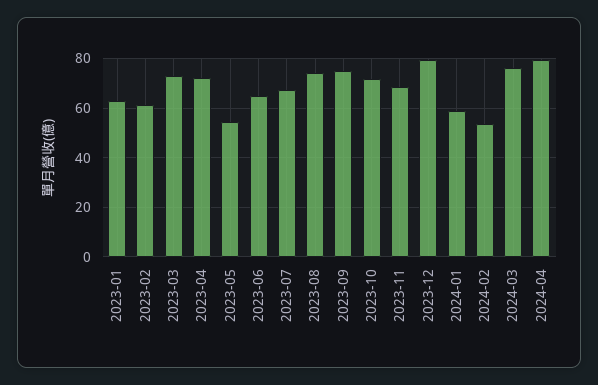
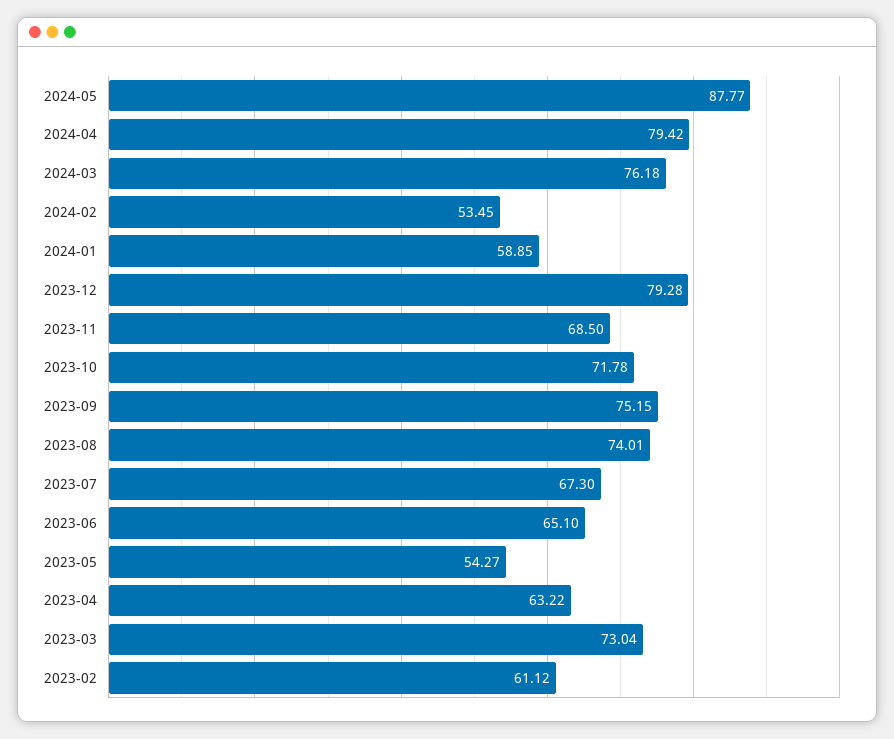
2023-01: 62.5 -> none
2023-04: 72.5 -> 63.22
2024-05: none -> 87.77

